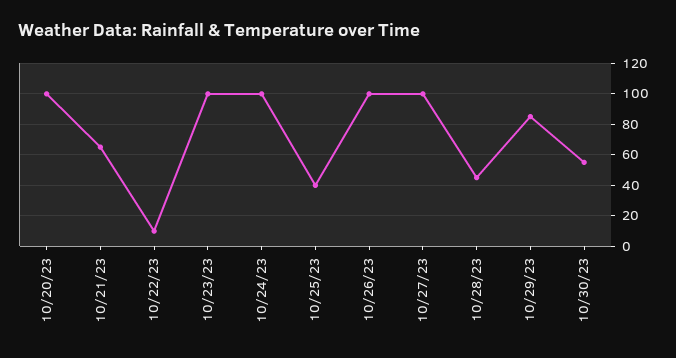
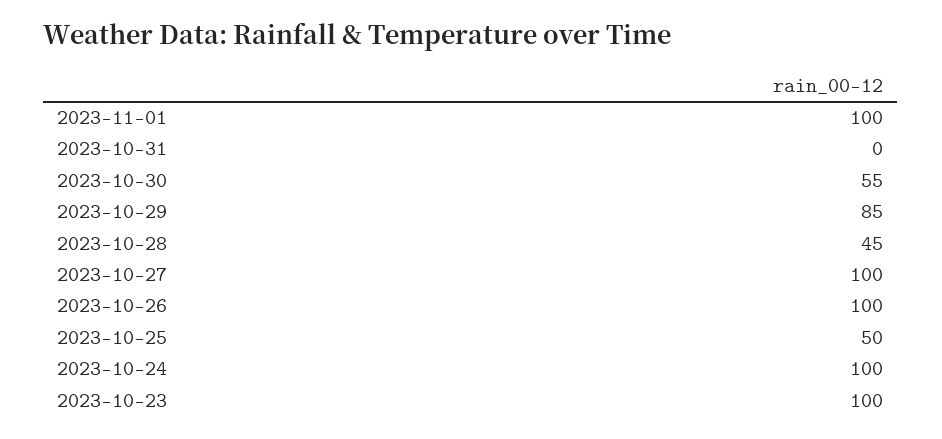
10/20/23: 100 -> none
10/21/23: 65 -> none
10/22/23: 10 -> none
10/25/23: 40 -> 50
2023-11-01: none -> 100
2023-10-31: none -> 0

